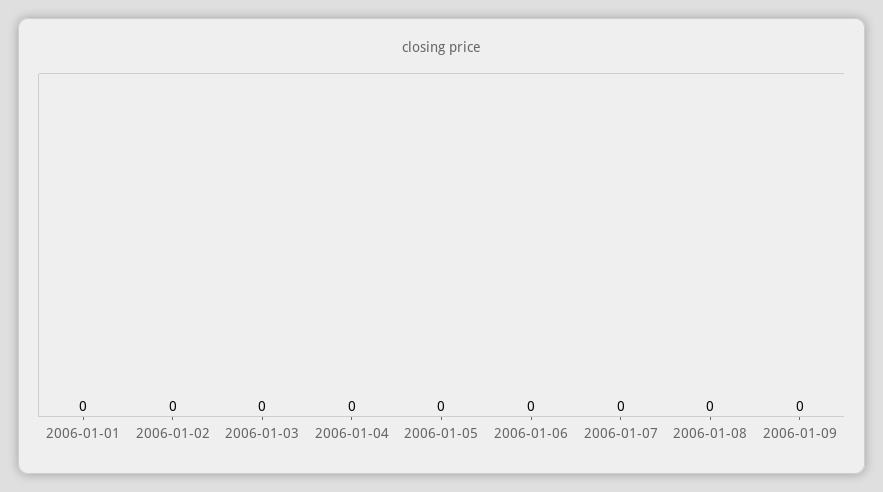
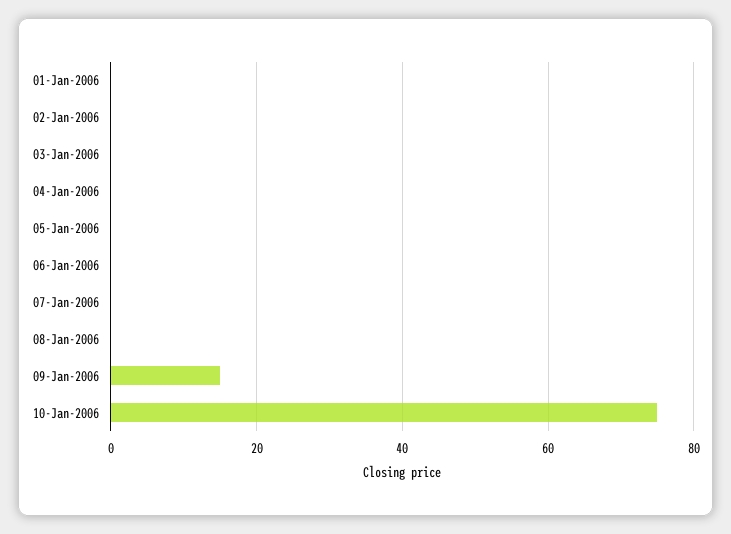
2006-01-09: 0 -> 15
10-Jan-2006: none -> 75

